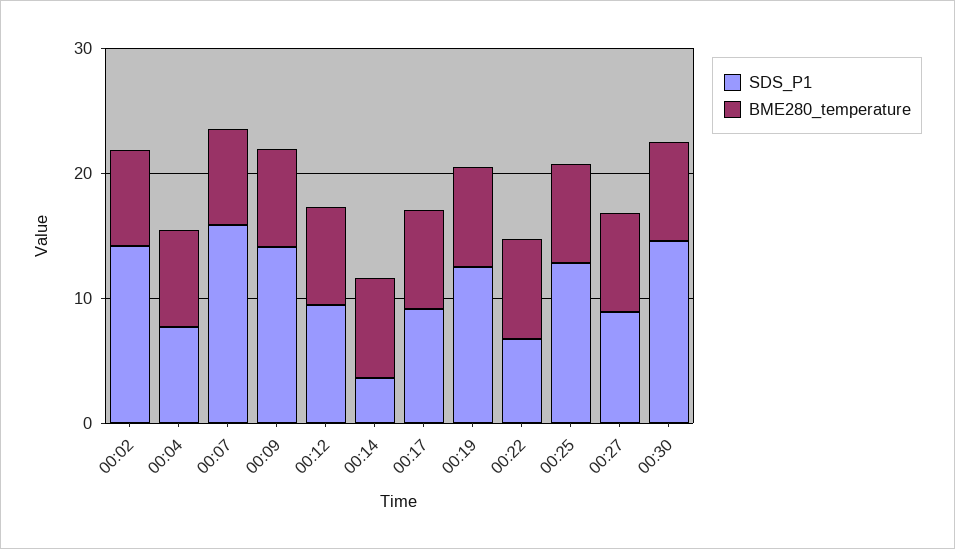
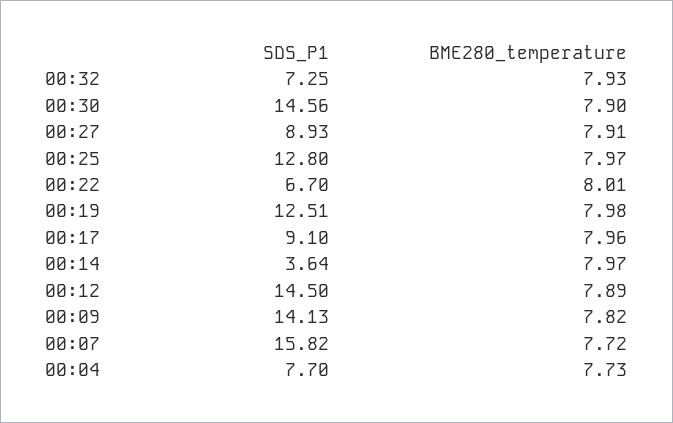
SDS_P1, 00:02: 14 -> none
BME280_temperature, 00:02: 8 -> none
SDS_P1, 00:12: 10 -> 14.5
SDS_P1, 00:32: none -> 7.25
BME280_temperature, 00:32: none -> 7.93

